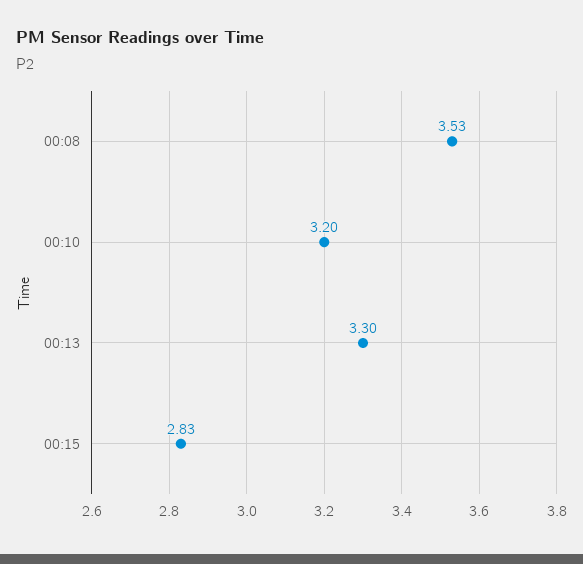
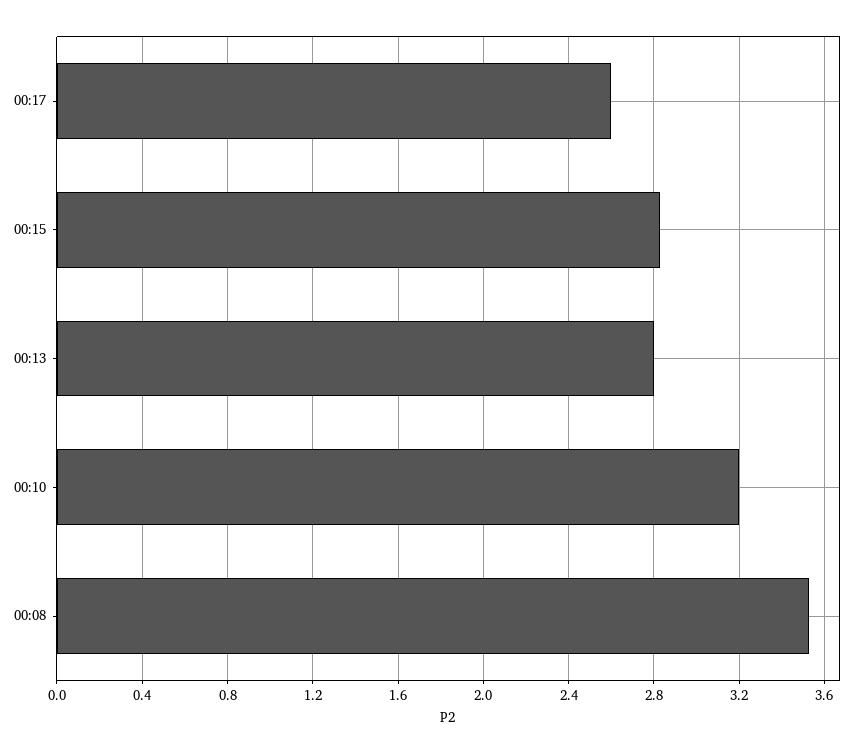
00:13: 3.3 -> 2.8
00:17: none -> 2.6

